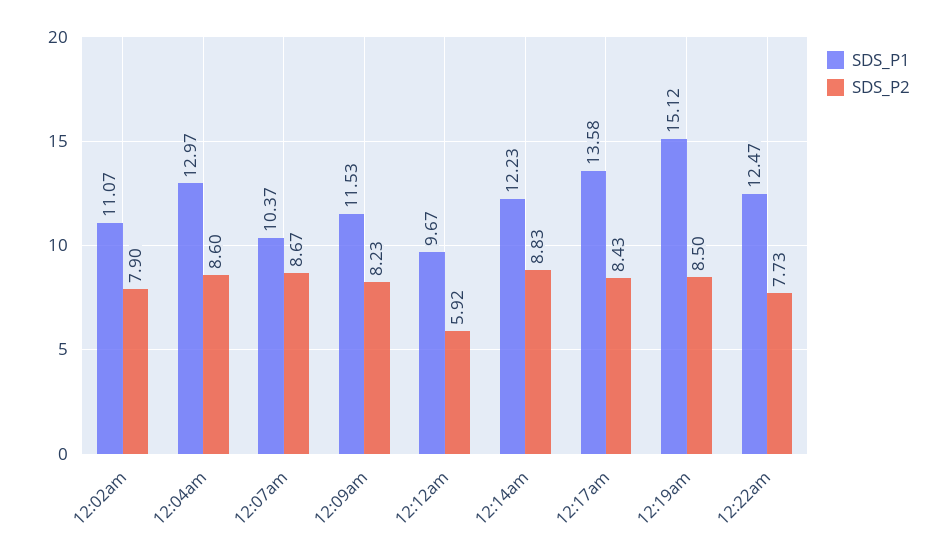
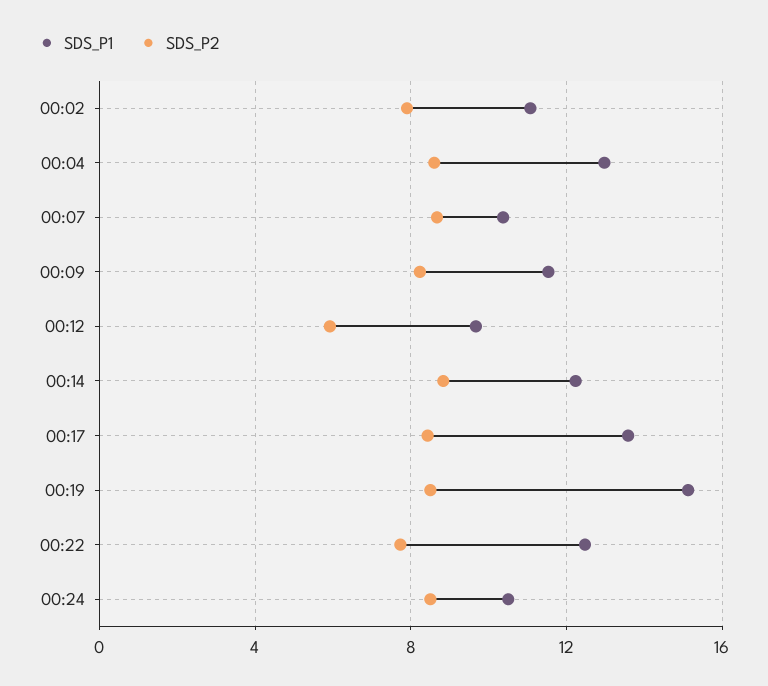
SDS_P1, 00:24: none -> 10.5
SDS_P2, 00:24: none -> 8.5

